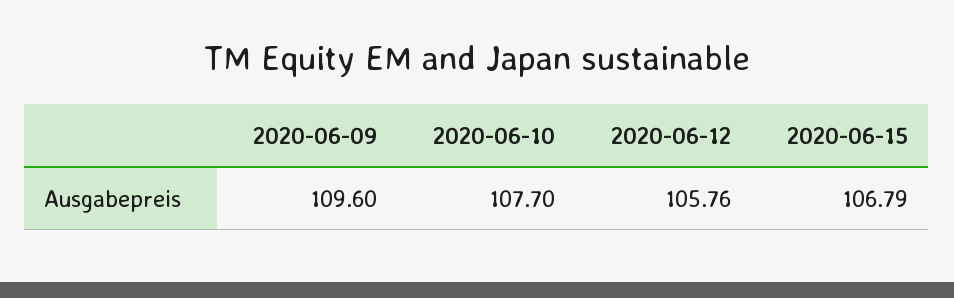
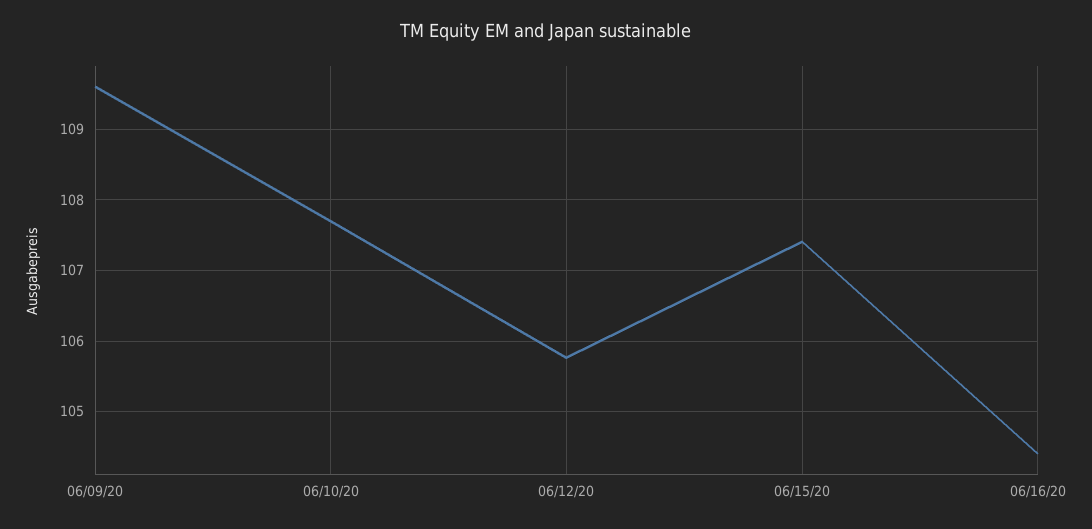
2020-06-15: 106.79 -> 107.4
06/16/20: none -> 104.4

